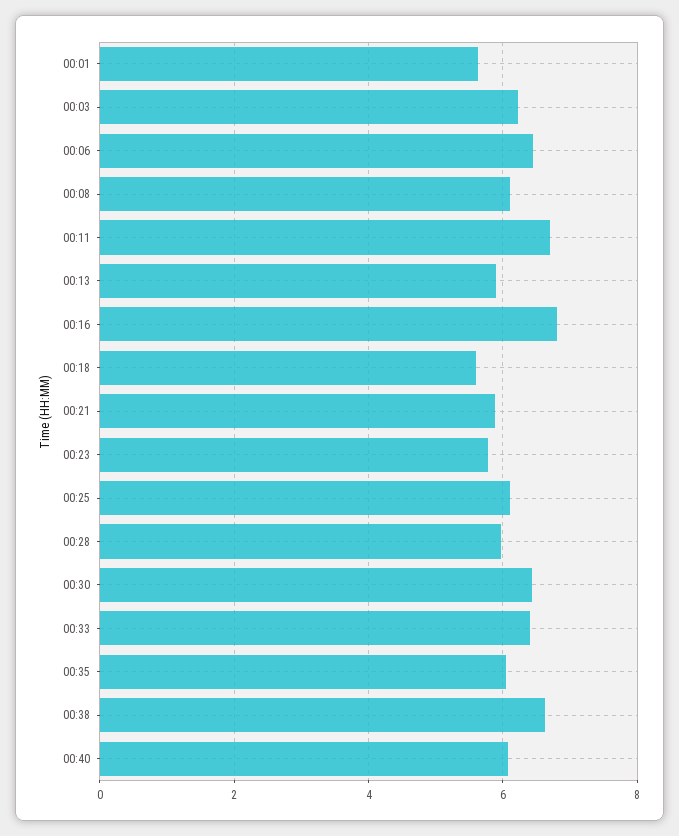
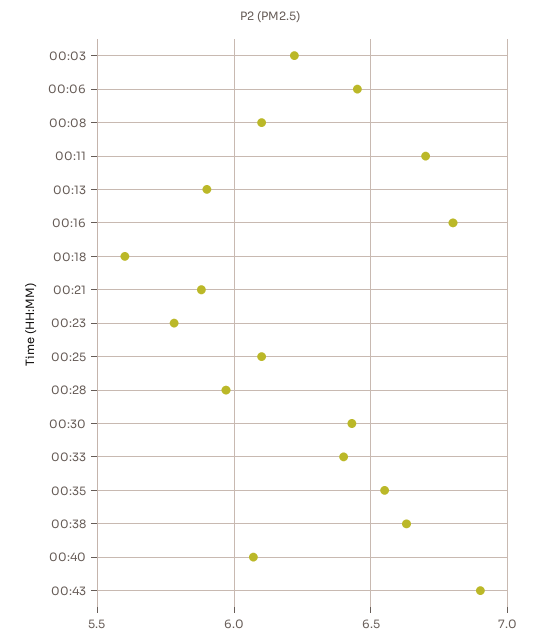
00:01: 5.6 -> none
00:35: 6 -> 6.55
00:43: none -> 6.9

